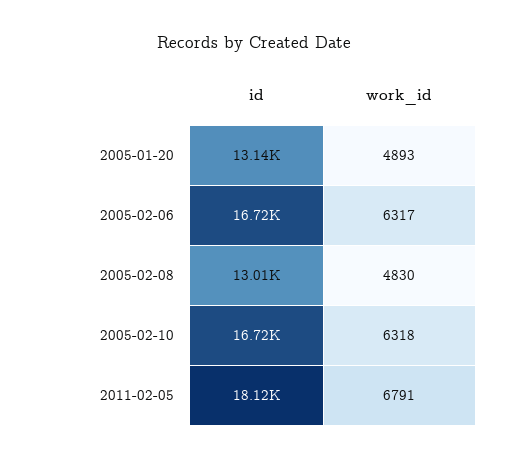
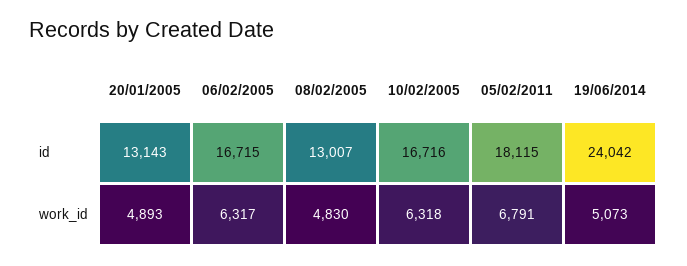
id, 19/06/2014: none -> 24042
work_id, 19/06/2014: none -> 5073

